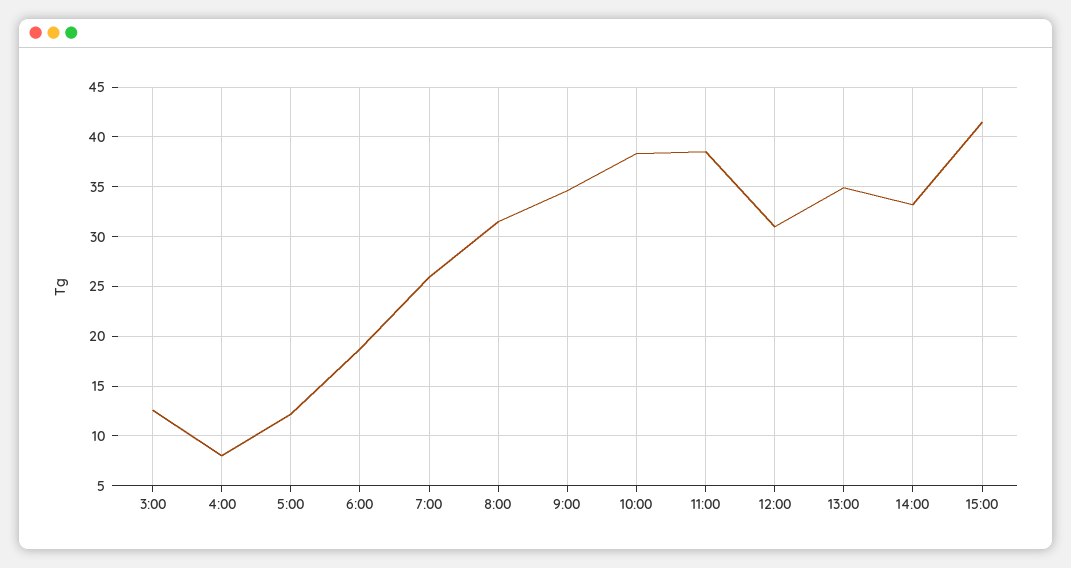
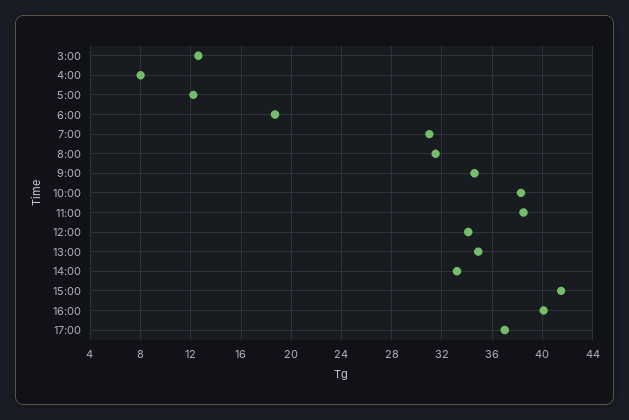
7:00: 26 -> 31
12:00: 31 -> 34
16:00: none -> 40
17:00: none -> 37

